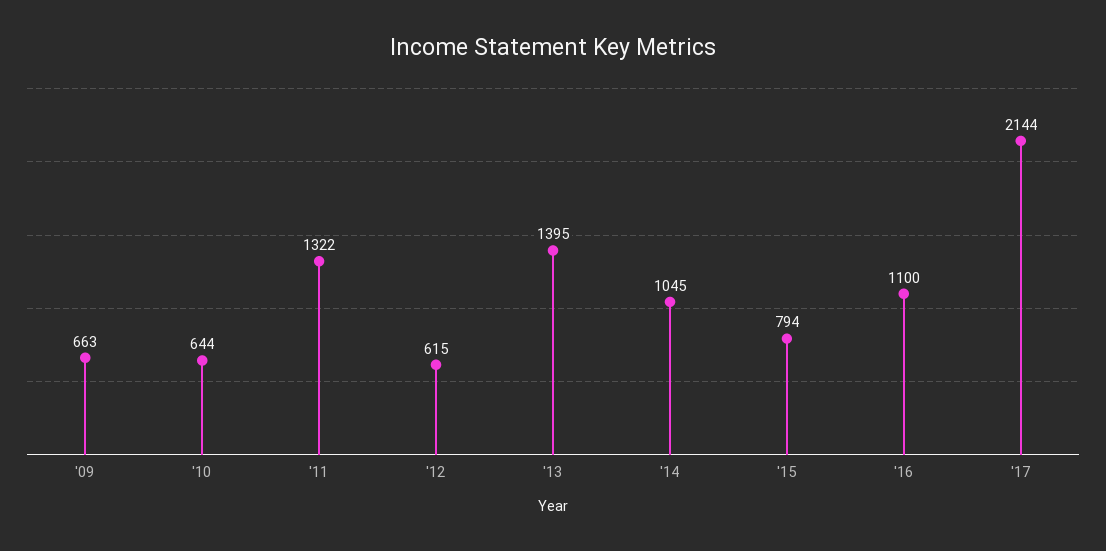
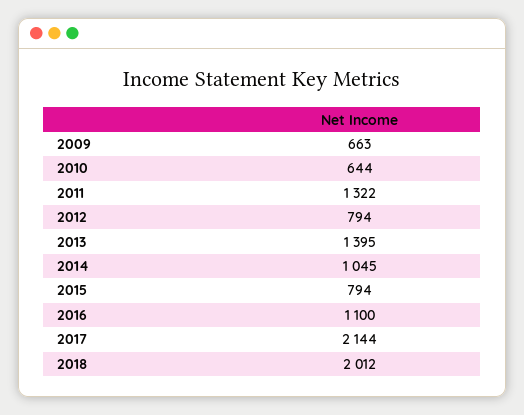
'12: 615 -> 794
2018: none -> 2012

